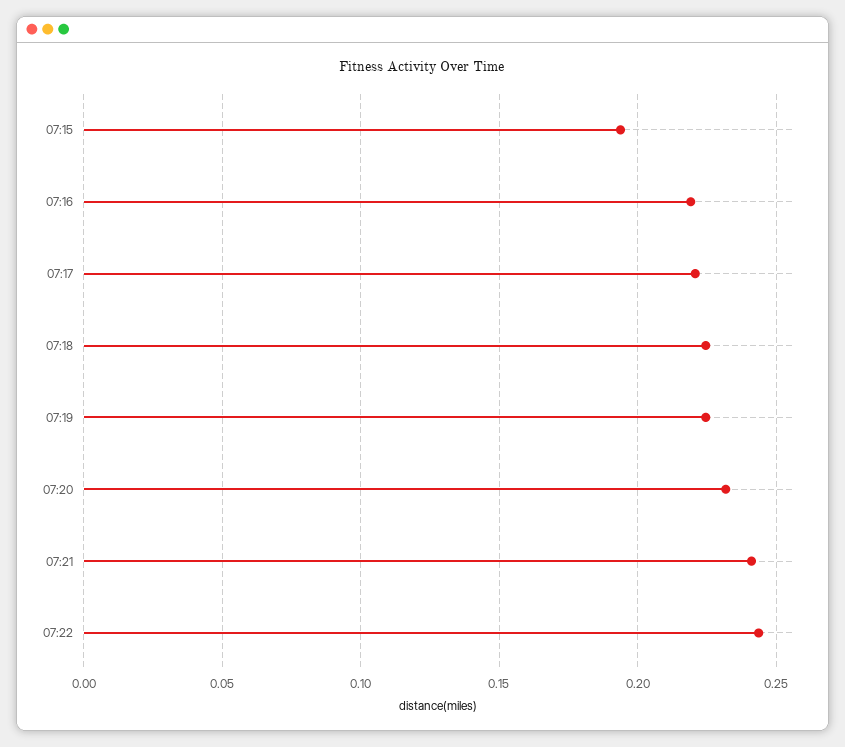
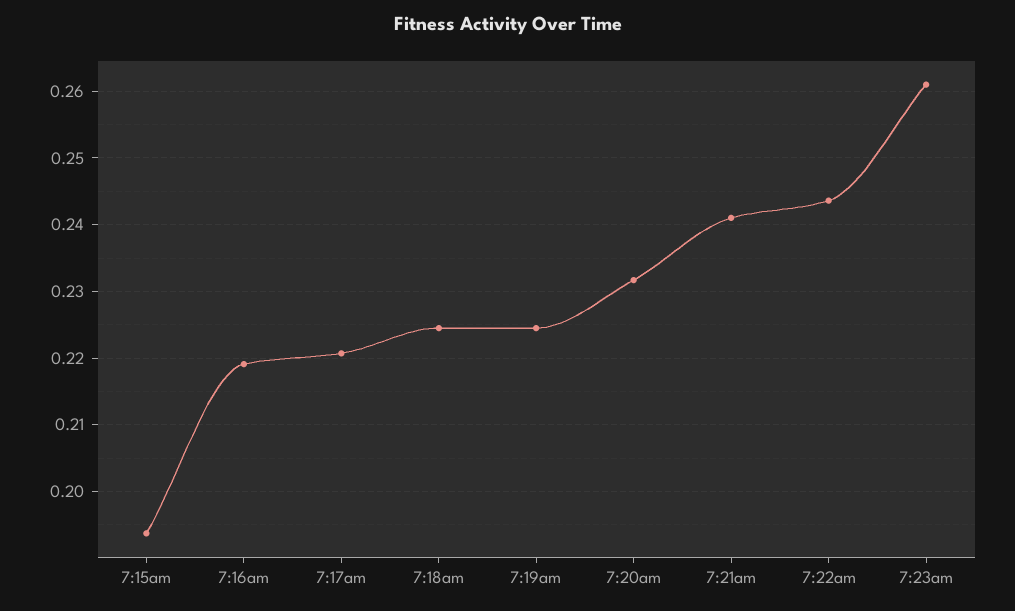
7:23am: none -> 0.261

